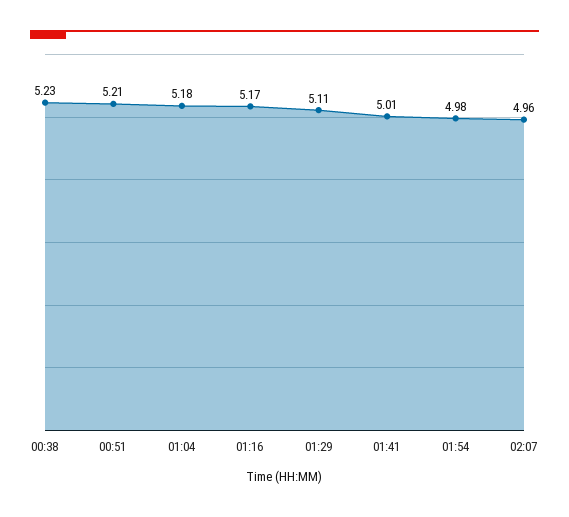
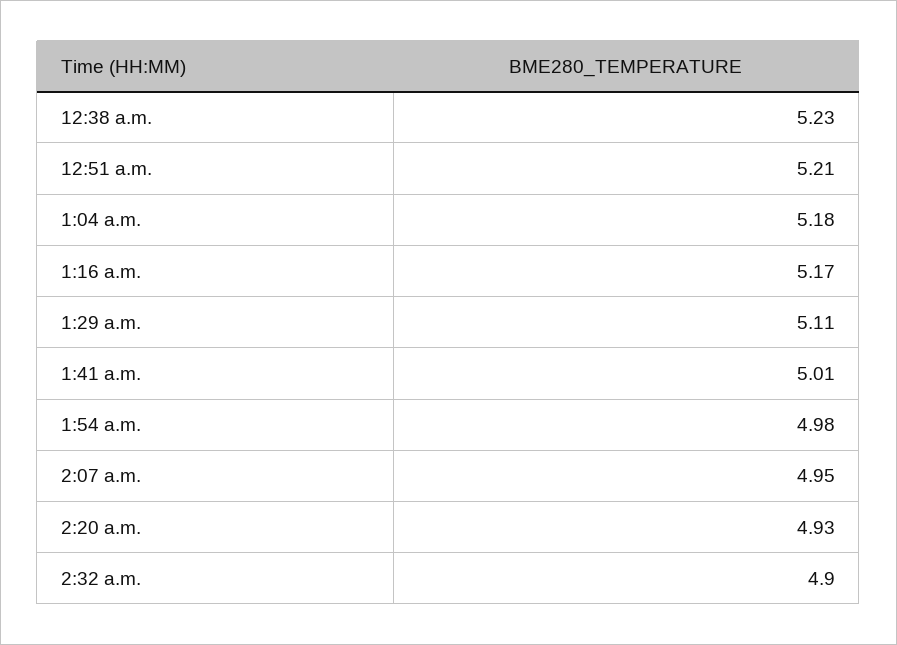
02:07: 4.96 -> 4.95
2:20 a.m.: none -> 4.93
2:32 a.m.: none -> 4.9

